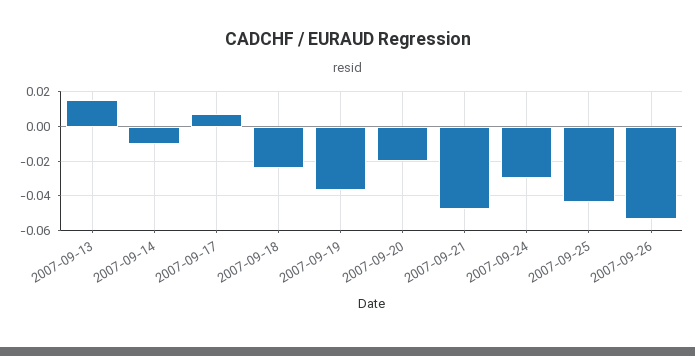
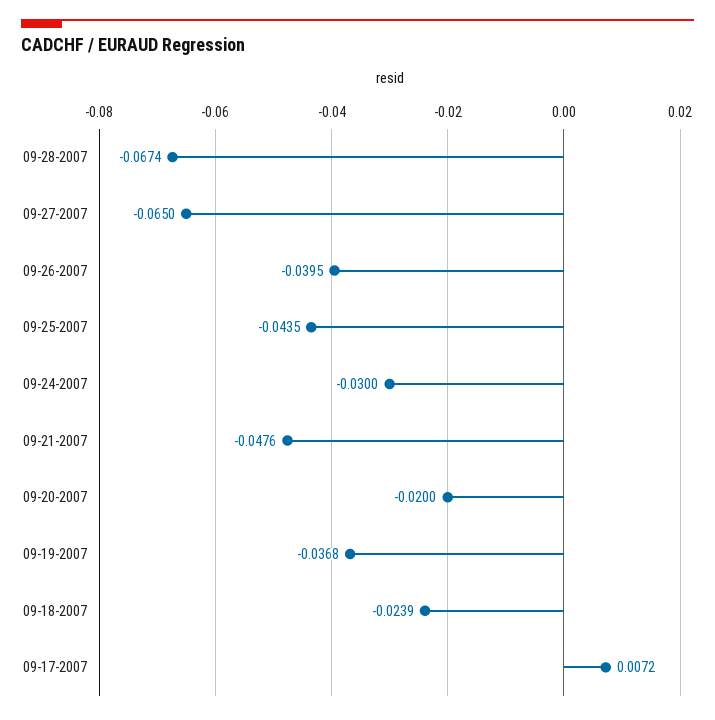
2007-09-13: 0.015 -> none
2007-09-14: -0.01 -> none
2007-09-26: -0.055 -> -0.0395
09-28-2007: none -> -0.0674
09-27-2007: none -> -0.065

